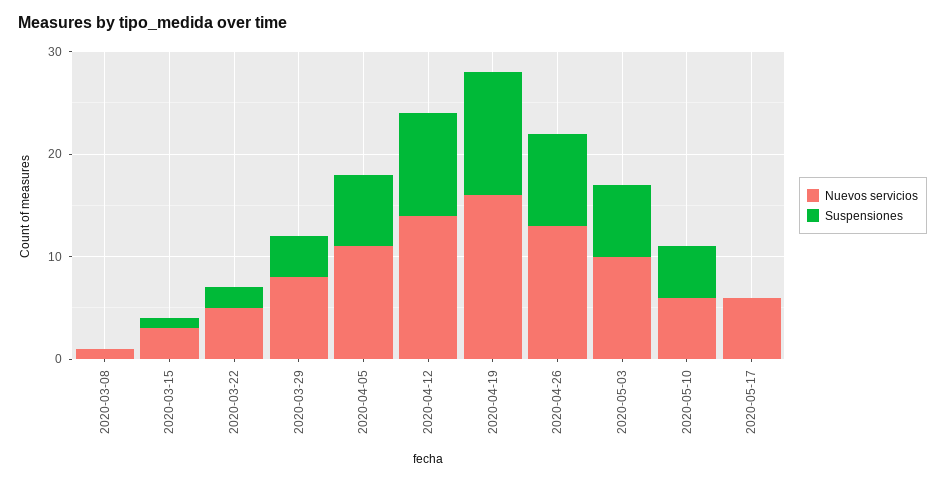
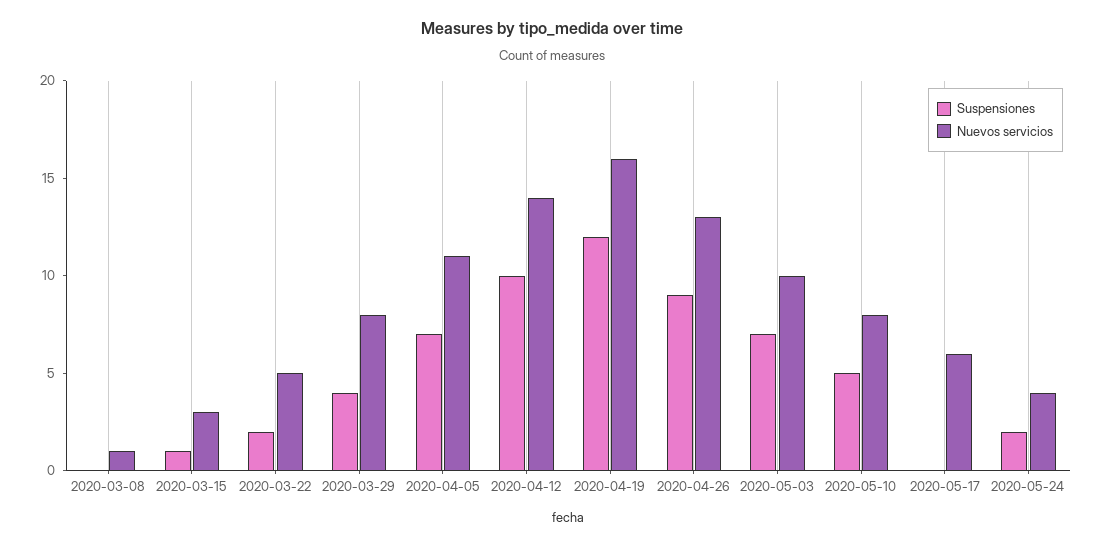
Nuevos servicios, 2020-05-10: 6 -> 8
Suspensiones, 2020-05-24: none -> 2
Nuevos servicios, 2020-05-24: none -> 4

